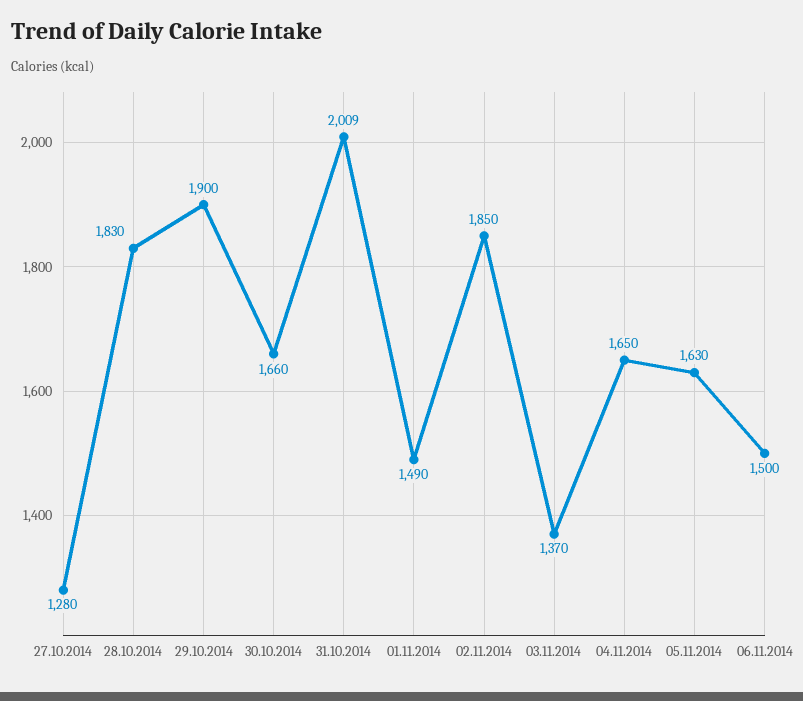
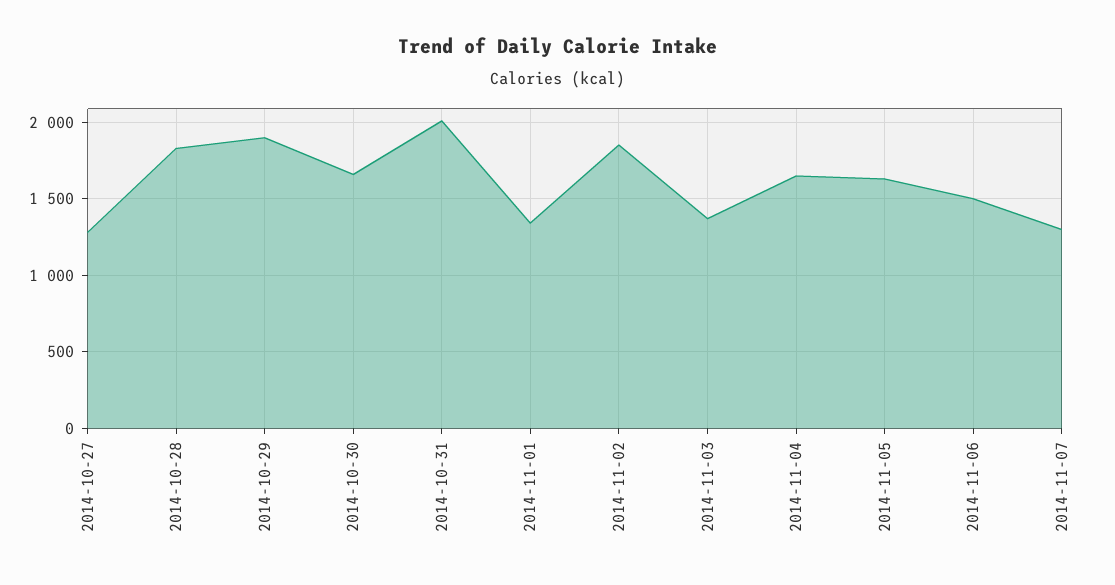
01.11.2014: 1490 -> 1350
2014-11-07: none -> 1300

